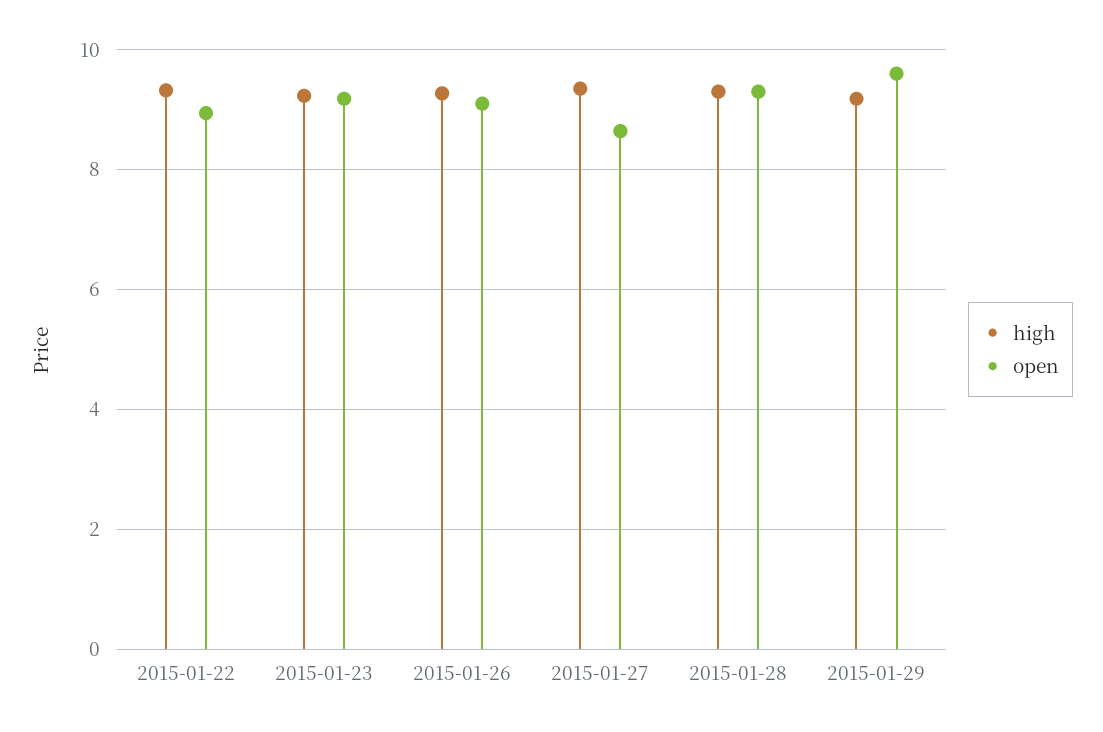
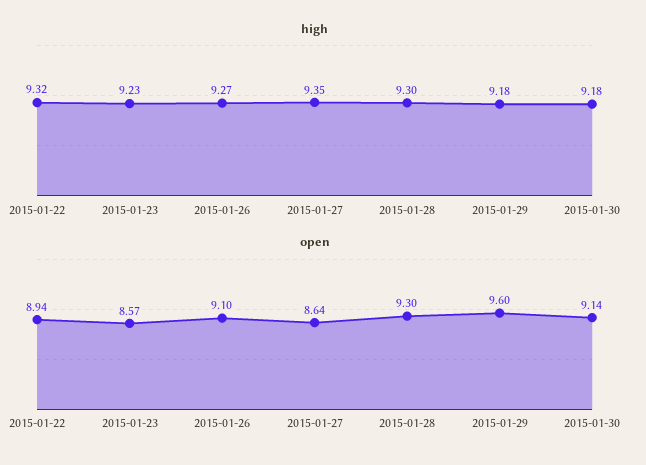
open, 2015-01-23: 9.2 -> 8.57
high, 2015-01-30: none -> 9.18
open, 2015-01-30: none -> 9.14

